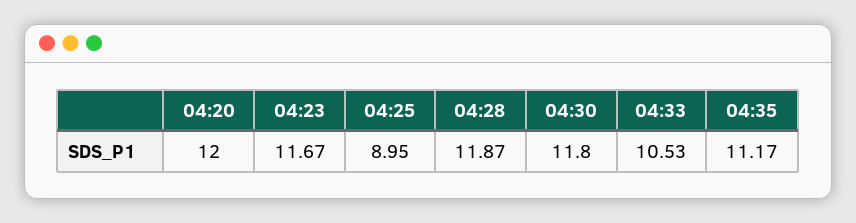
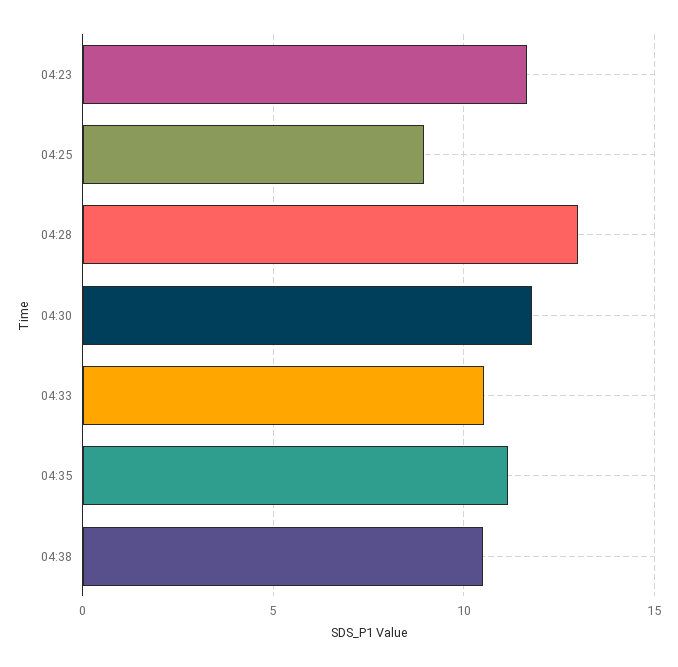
04:20: 12 -> none
04:28: 11.87 -> 13
04:38: none -> 10.5

